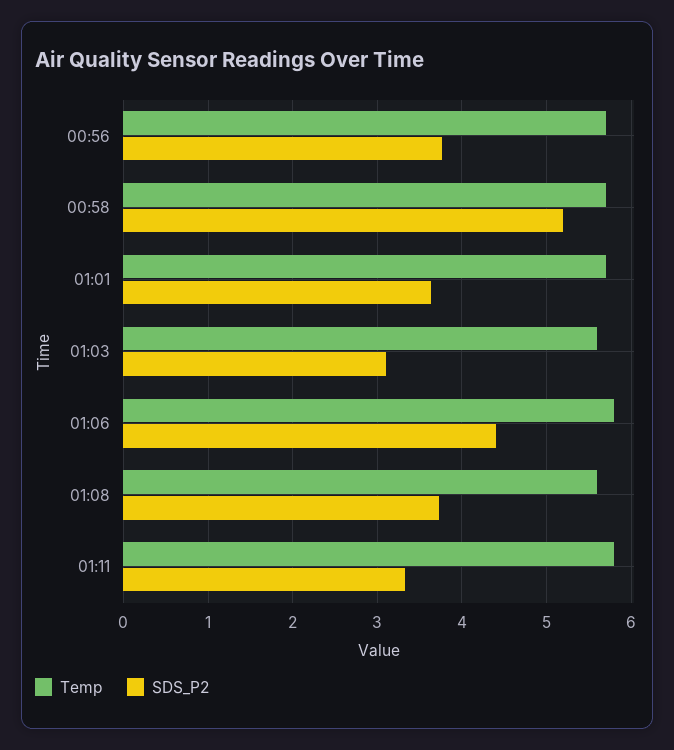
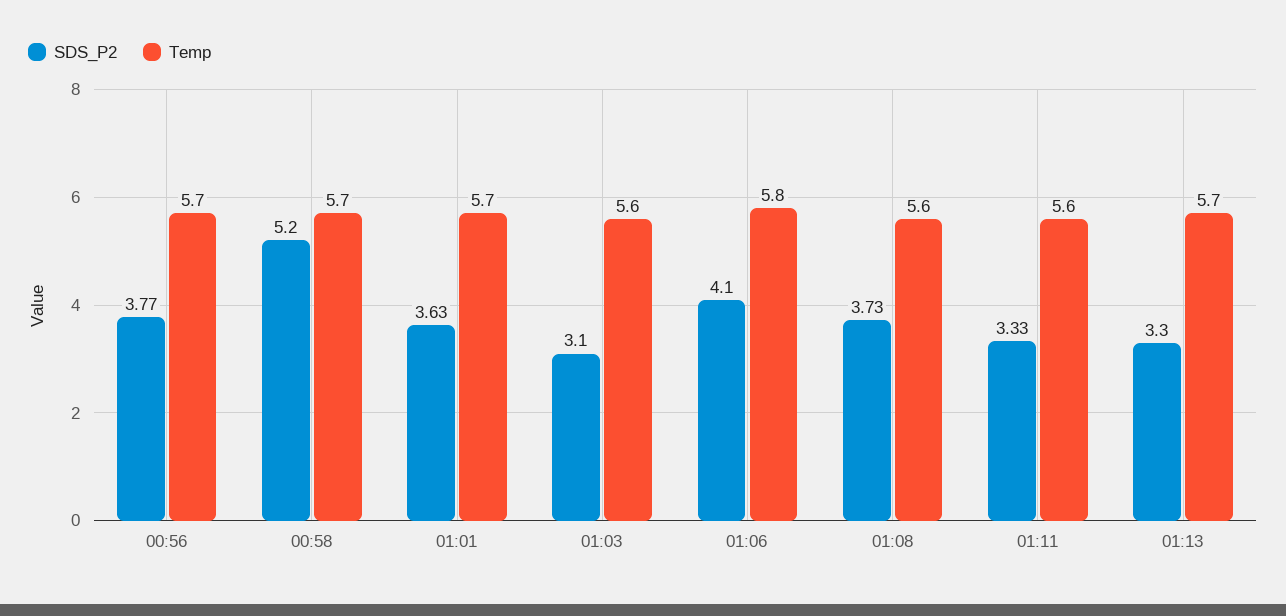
SDS_P2, 01:06: 4.4 -> 4.1
Temp, 01:11: 5.8 -> 5.6
SDS_P2, 01:13: none -> 3.3
Temp, 01:13: none -> 5.7

